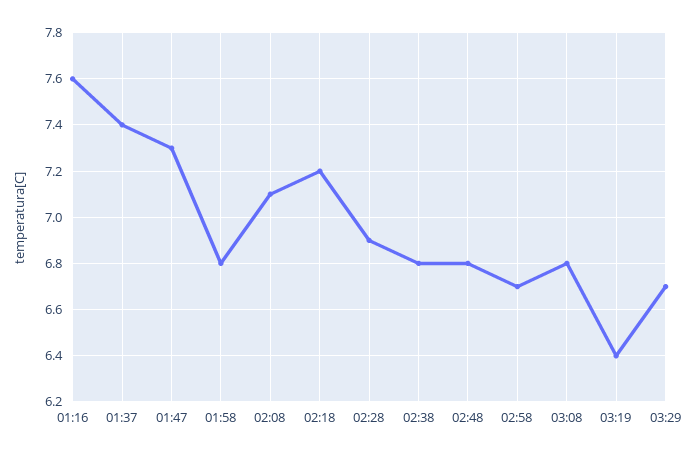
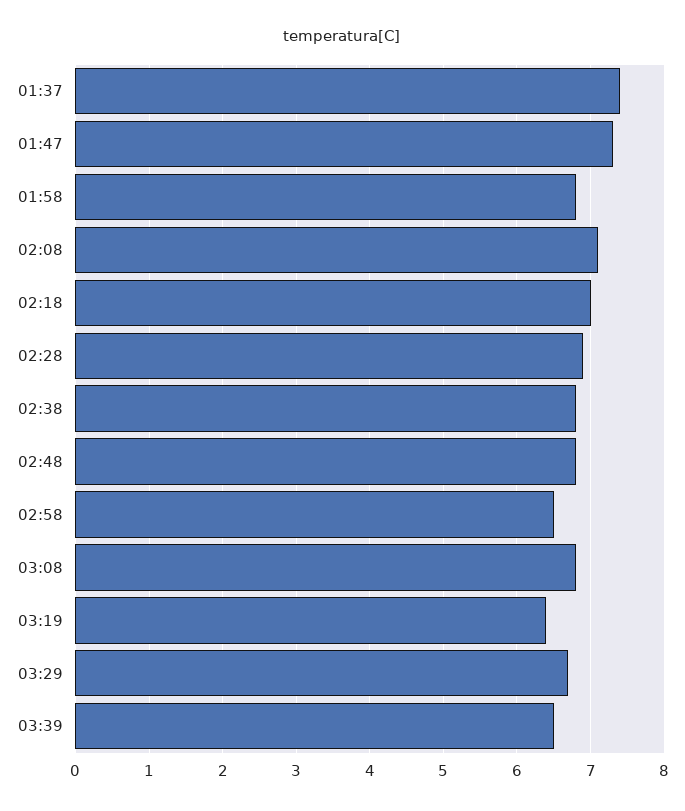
01:16: 7.6 -> none
02:18: 7.2 -> 7
02:58: 6.7 -> 6.5
03:39: none -> 6.5

